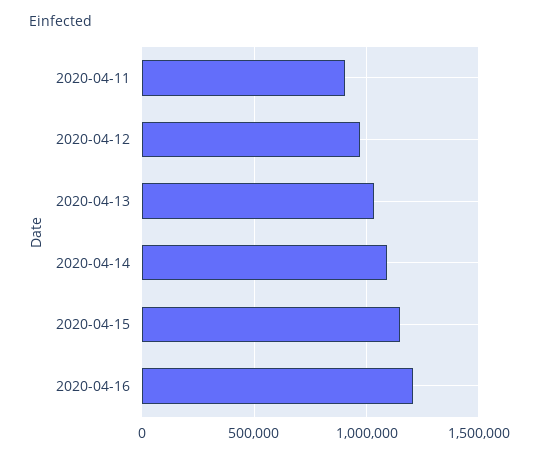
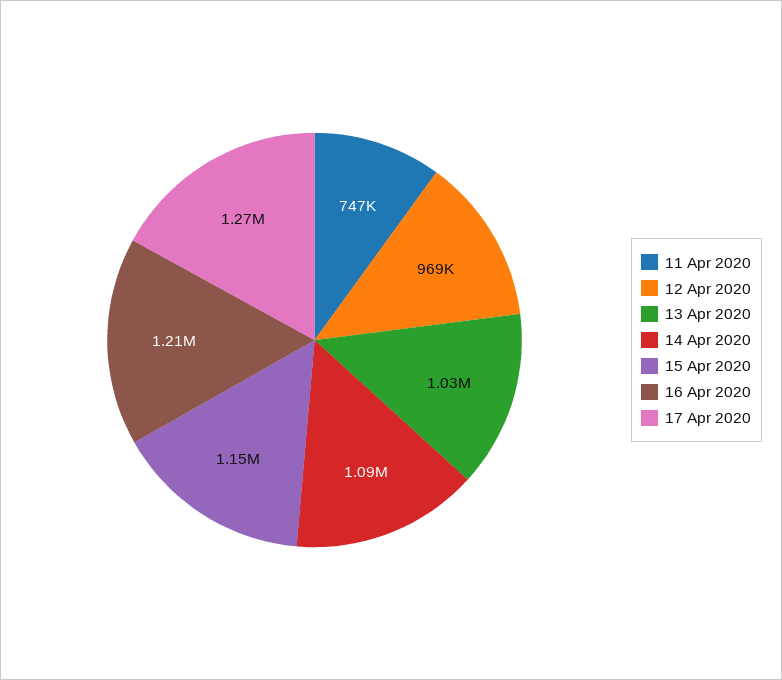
2020-04-11: 900000 -> 747000
17 Apr 2020: none -> 1270000

